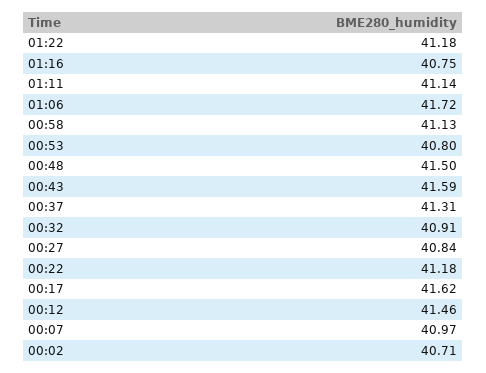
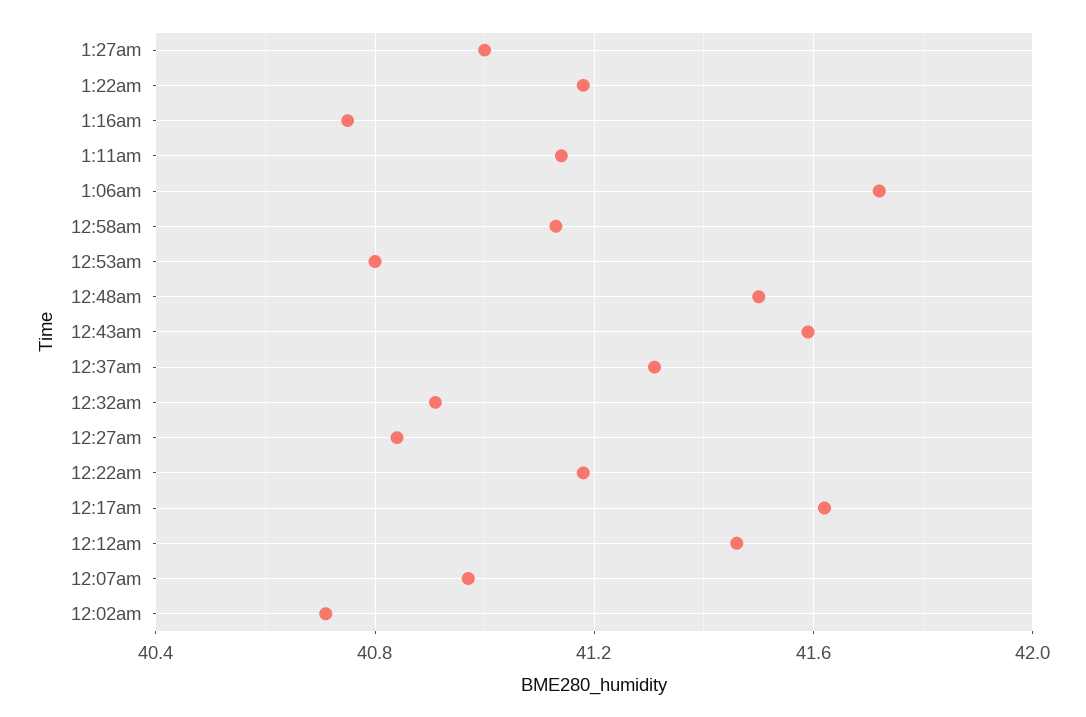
1:27am: none -> 41

